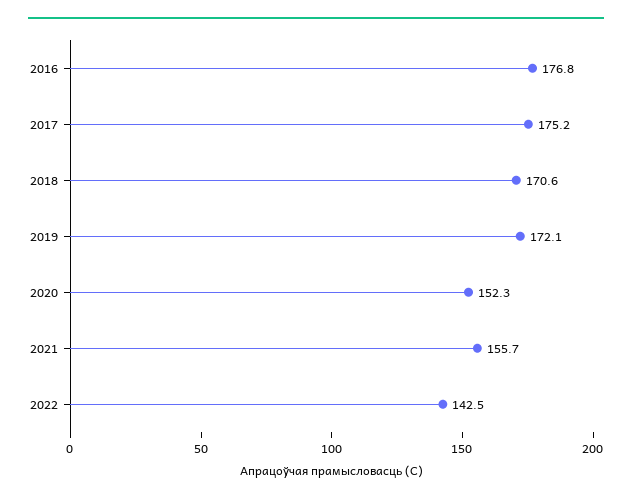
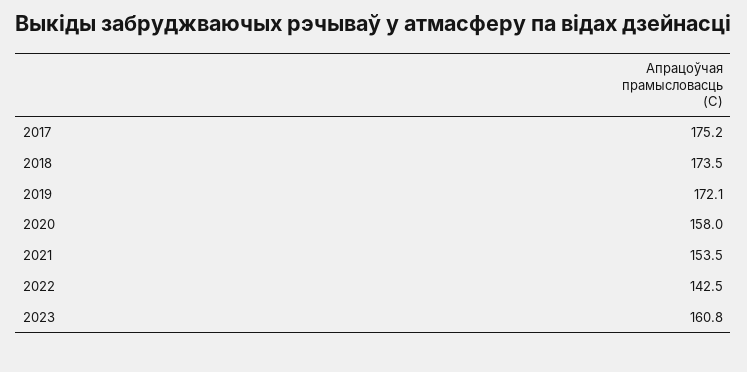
2016: 176.8 -> none
2018: 170.6 -> 173.5
2020: 152.3 -> 158
2021: 155.7 -> 153.5
2023: none -> 160.8

